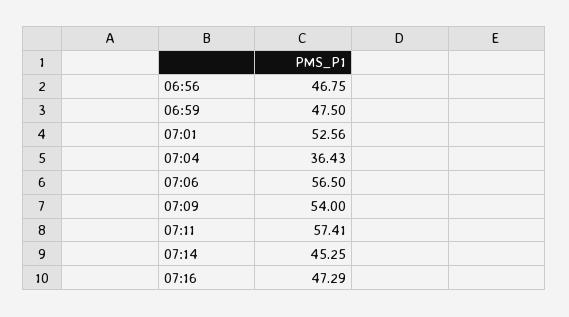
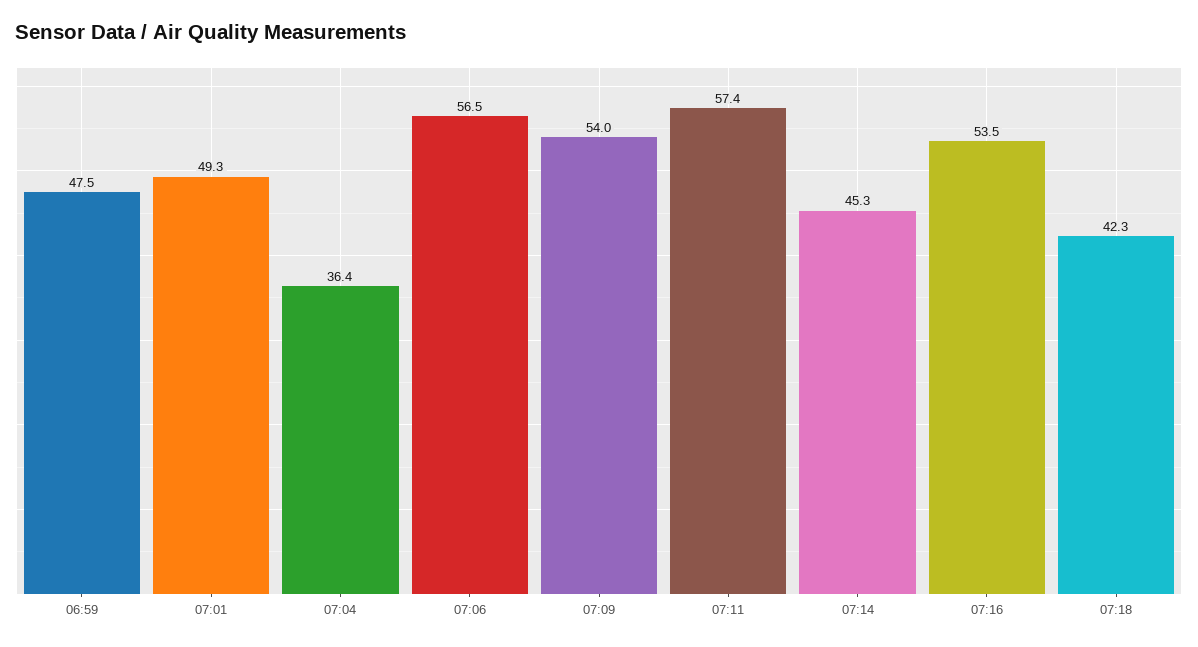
06:56: 46.75 -> none
07:01: 52.56 -> 49.3
07:16: 47.29 -> 53.5
07:18: none -> 42.3

